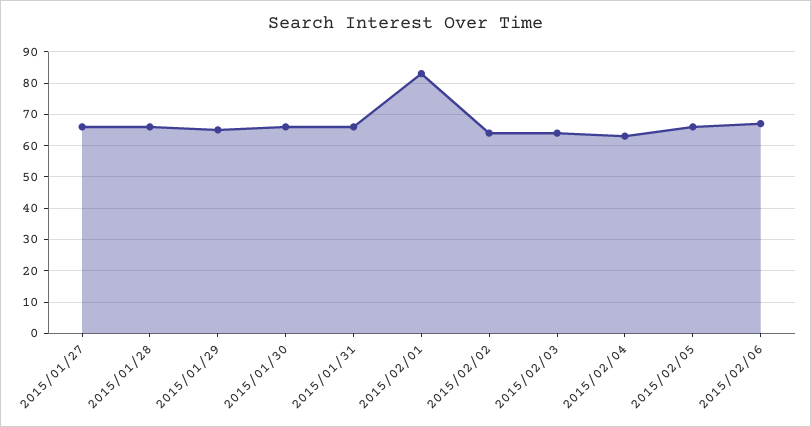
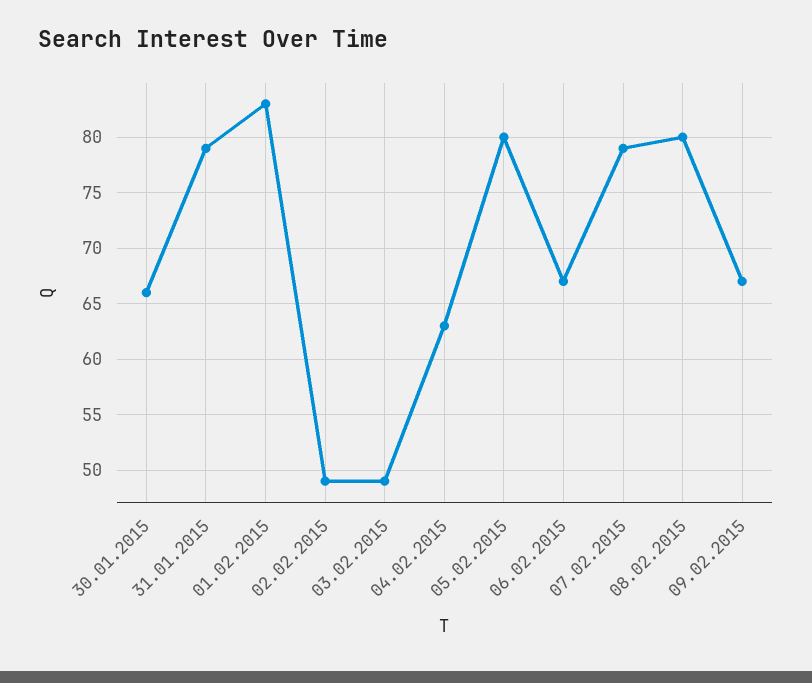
2015/01/27: 65 -> none
2015/01/28: 65 -> none
2015/01/29: 65 -> none
2015/01/31: 65 -> 79
2015/02/02: 65 -> 49
2015/02/03: 65 -> 49
2015/02/05: 65 -> 80
07.02.2015: none -> 79
08.02.2015: none -> 80
09.02.2015: none -> 67

